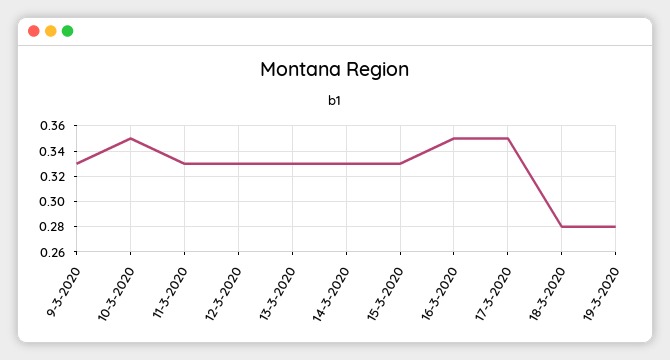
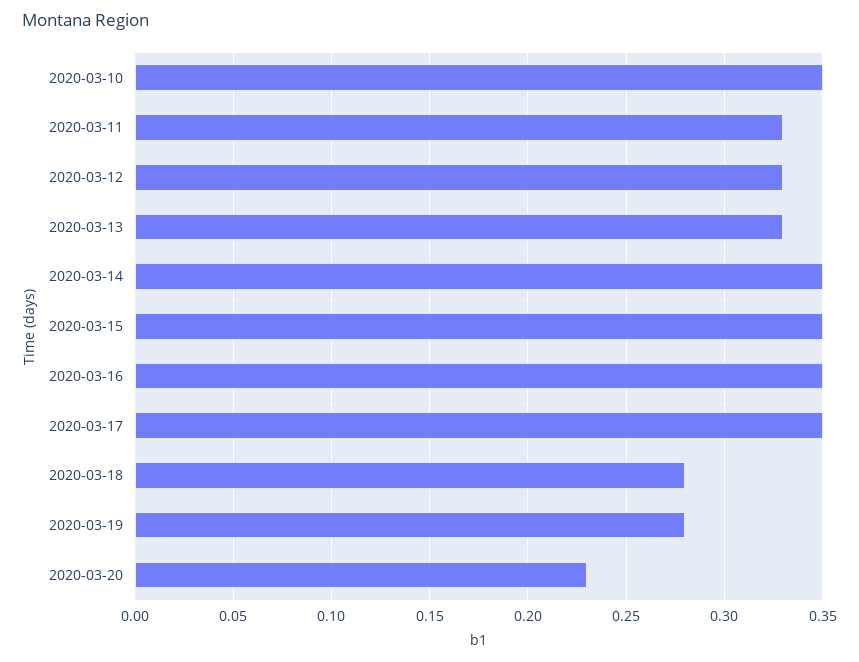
9-3-2020: 0.33 -> none
14-3-2020: 0.33 -> 0.35
15-3-2020: 0.33 -> 0.35
2020-03-20: none -> 0.23

